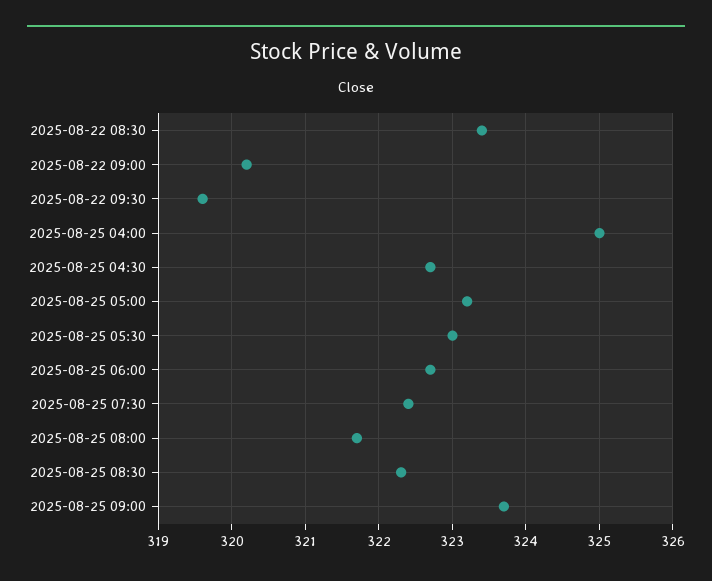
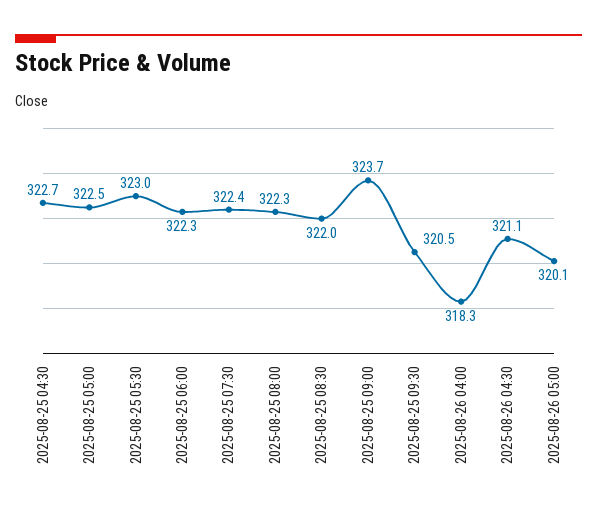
2025-08-22 08:30: 323.4 -> none
2025-08-22 09:00: 320.2 -> none
2025-08-22 09:30: 319.6 -> none
2025-08-25 04:00: 325 -> none
2025-08-25 05:00: 323.2 -> 322.5
2025-08-25 06:00: 322.7 -> 322.3
2025-08-25 08:00: 321.7 -> 322.3
2025-08-25 08:30: 322.3 -> 322
2025-08-25 09:30: none -> 320.5
2025-08-26 04:00: none -> 318.3
2025-08-26 04:30: none -> 321.1
2025-08-26 05:00: none -> 320.1

